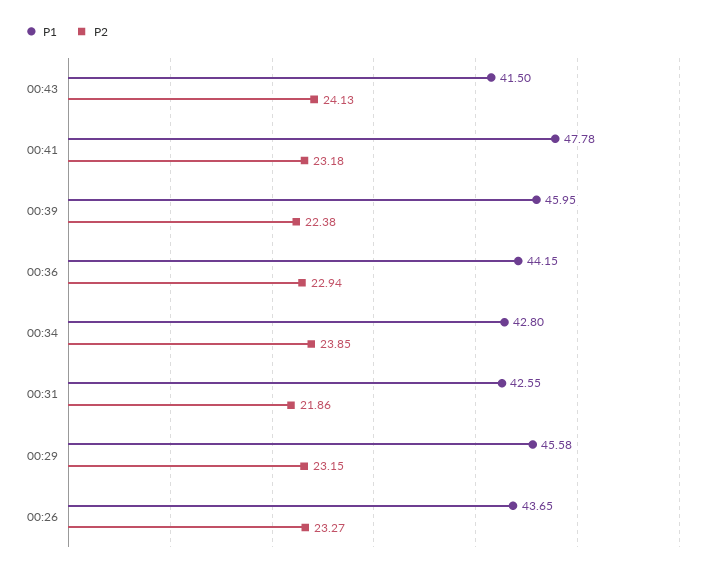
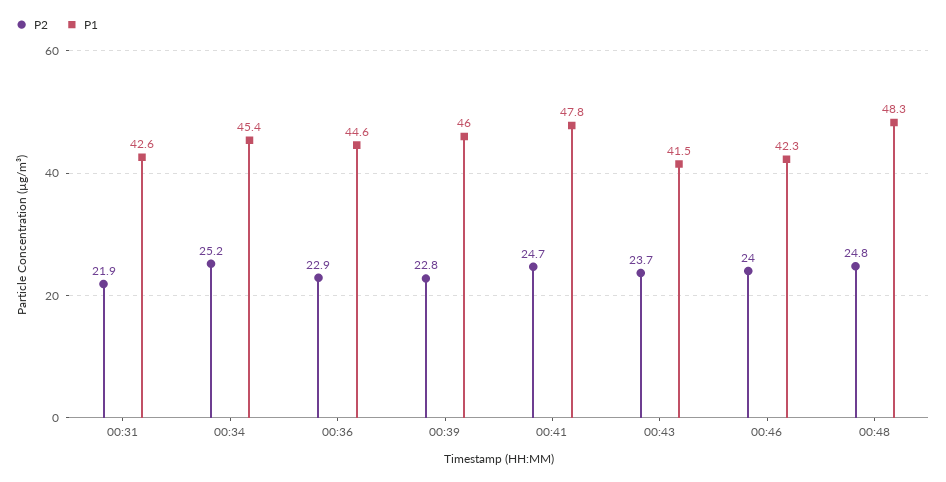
P2, 00:43: 24.13 -> 23.7
P2, 00:41: 23.18 -> 24.7
P2, 00:39: 22.38 -> 22.8
P1, 00:36: 44.15 -> 44.6
P1, 00:34: 42.8 -> 45.4
P2, 00:34: 23.85 -> 25.2
P1, 00:29: 45.58 -> none
P2, 00:29: 23.15 -> none
P1, 00:26: 43.65 -> none
P2, 00:26: 23.27 -> none
P2, 00:46: none -> 24
P1, 00:46: none -> 42.3
P2, 00:48: none -> 24.8
P1, 00:48: none -> 48.3

